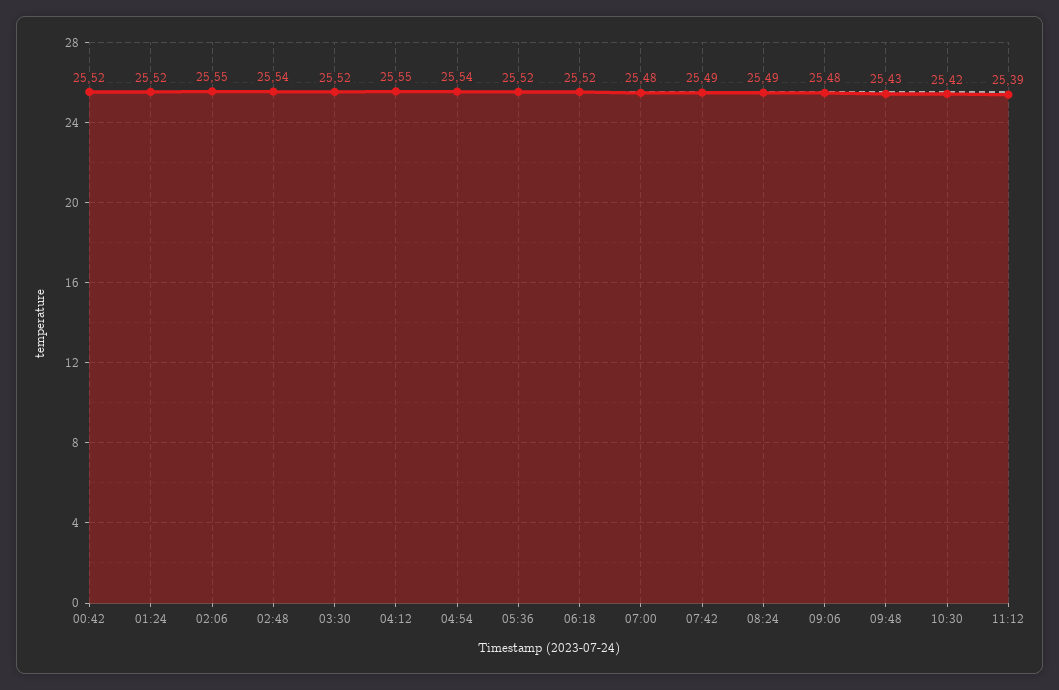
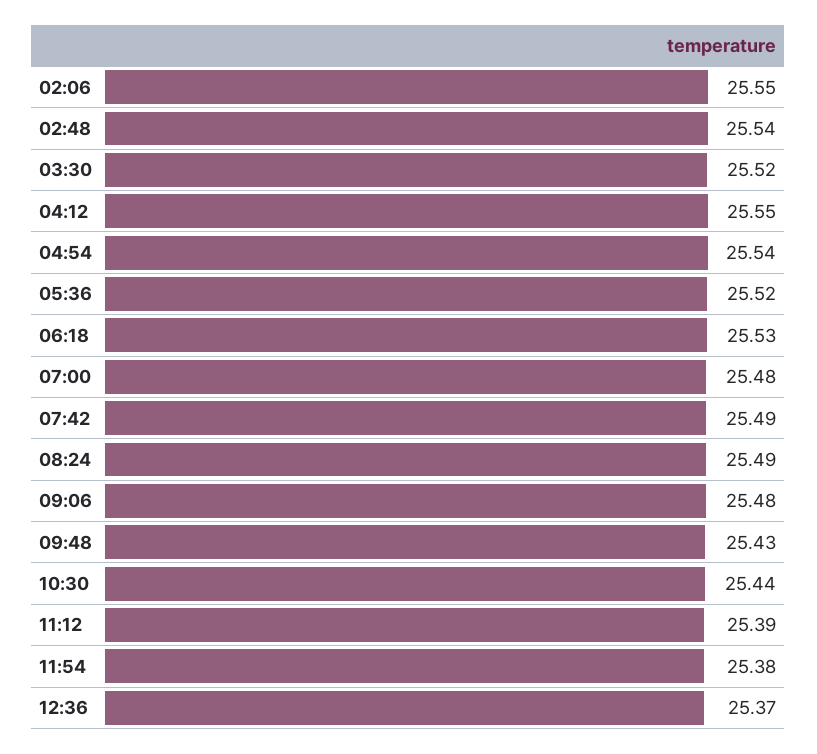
00:42: 25.52 -> none
01:24: 25.52 -> none
06:18: 25.52 -> 25.53
10:30: 25.42 -> 25.44
11:54: none -> 25.38
12:36: none -> 25.37

